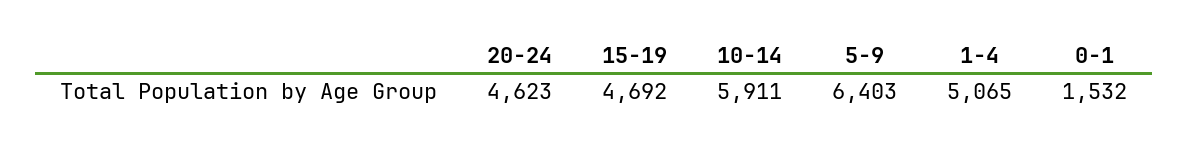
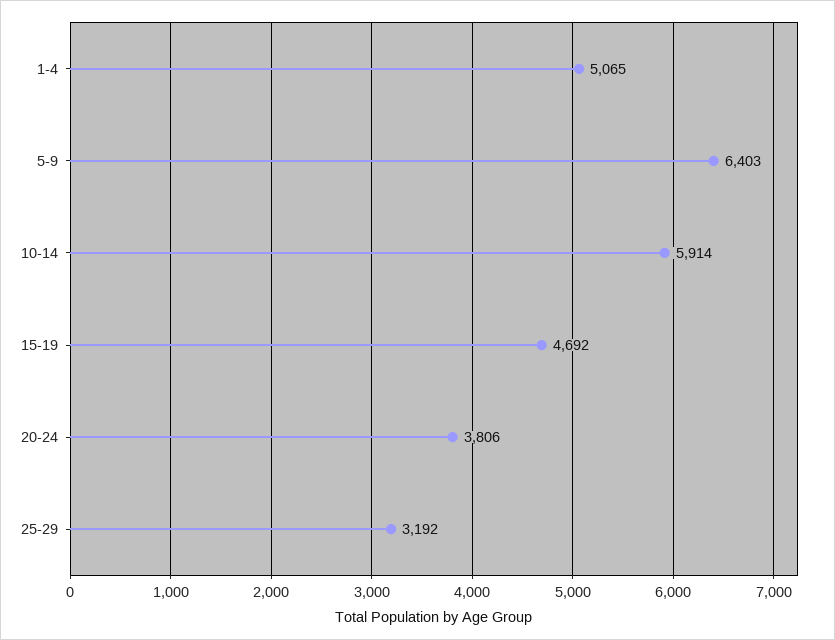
20-24: 4623 -> 3806
10-14: 5911 -> 5914
0-1: 1532 -> none
25-29: none -> 3192

